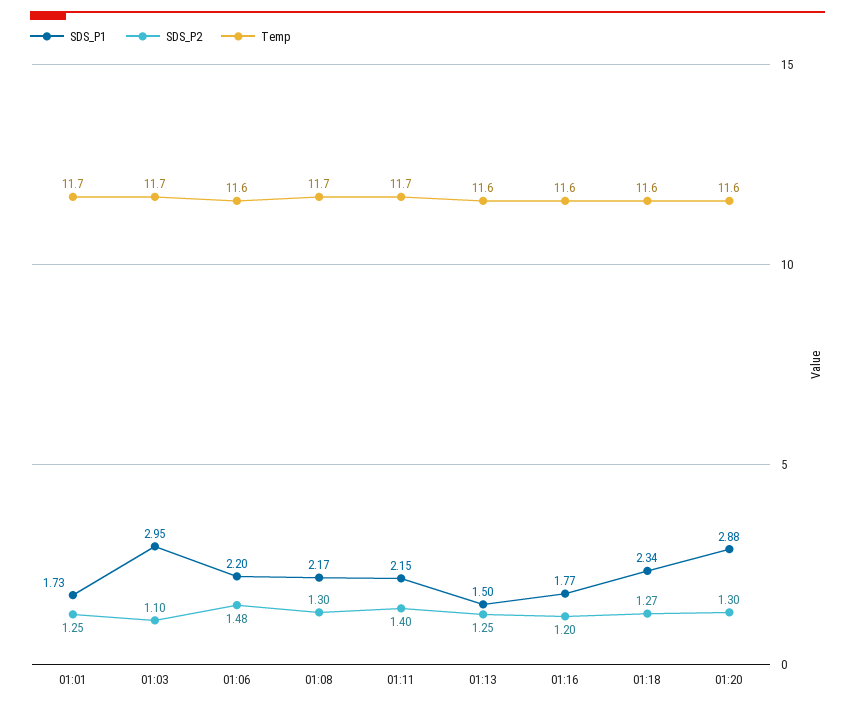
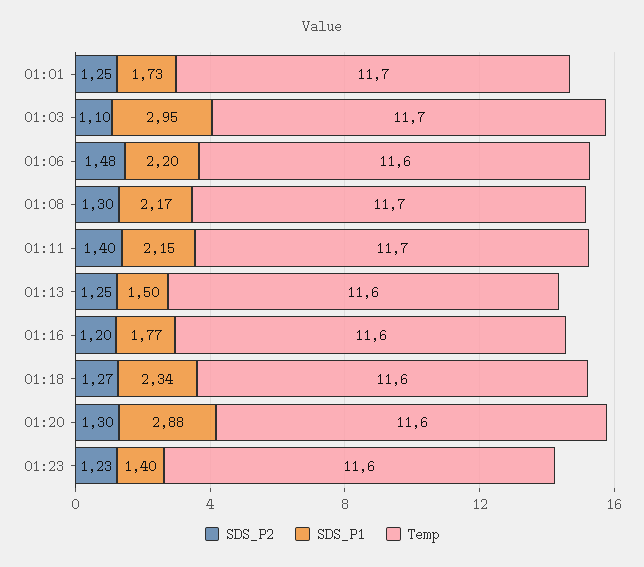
SDS_P2, 01:23: none -> 1.23
SDS_P1, 01:23: none -> 1.4
Temp, 01:23: none -> 11.6

